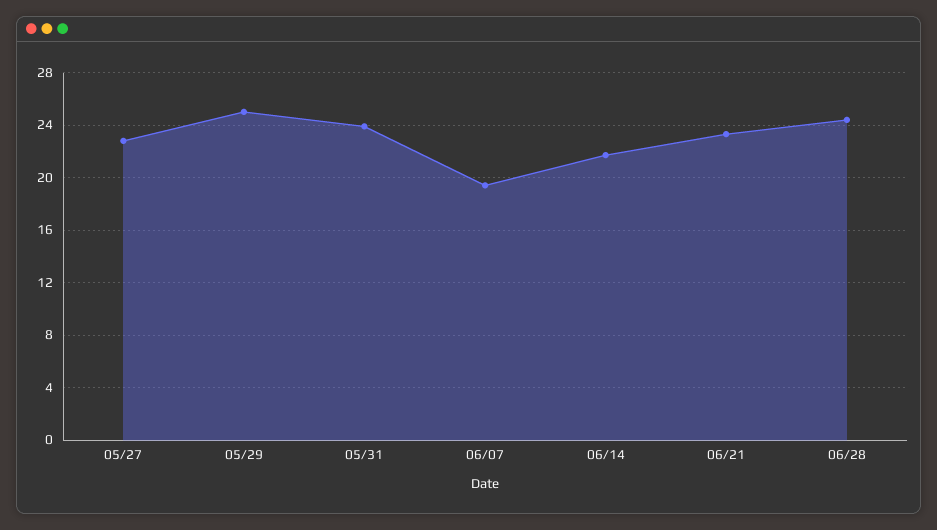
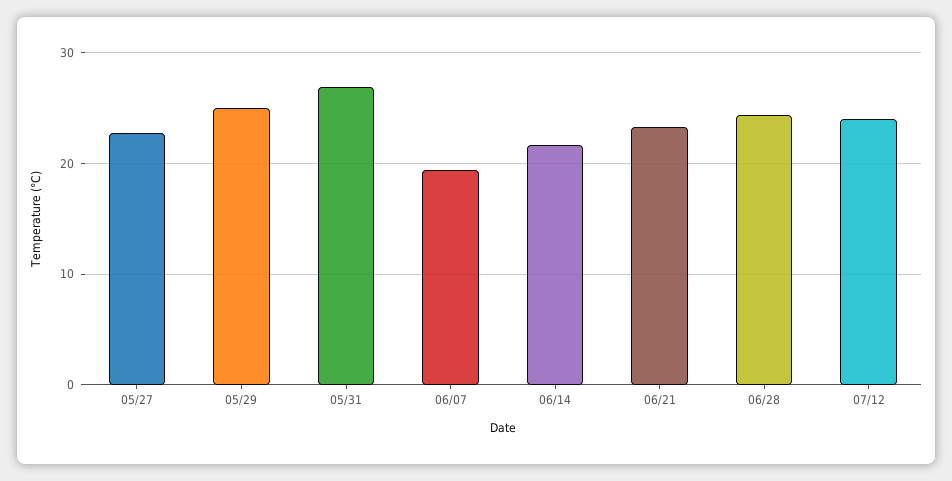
05/31: 24 -> 27
07/12: none -> 24

